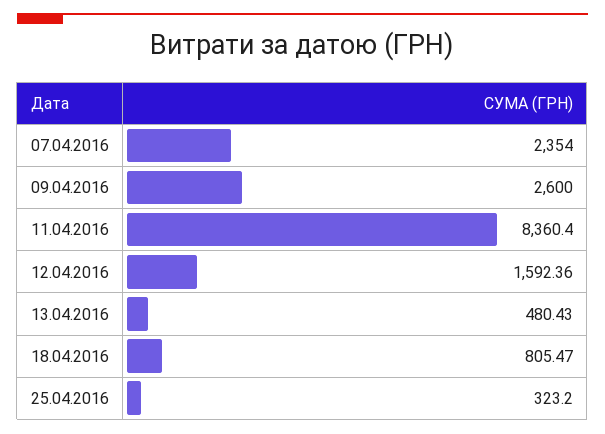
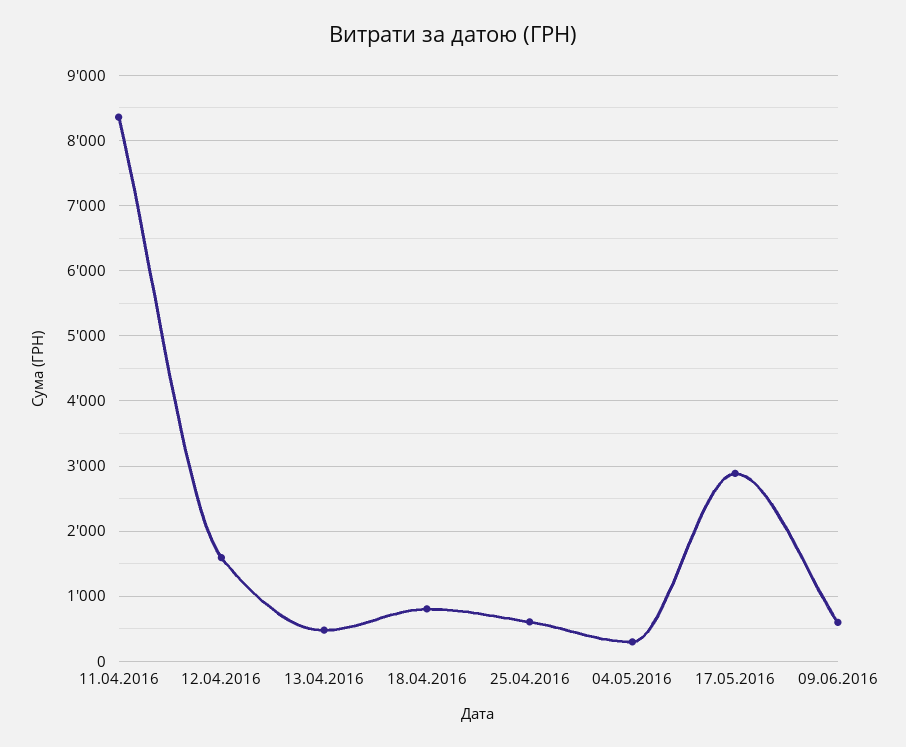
07.04.2016: 2354 -> none
09.04.2016: 2600 -> none
25.04.2016: 323.2 -> 600
04.05.2016: none -> 300
17.05.2016: none -> 2900
09.06.2016: none -> 600

